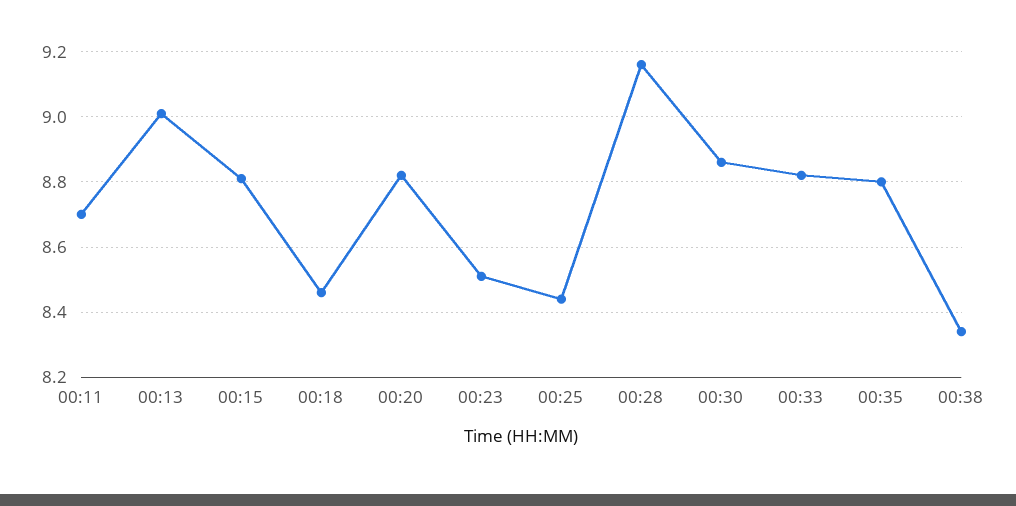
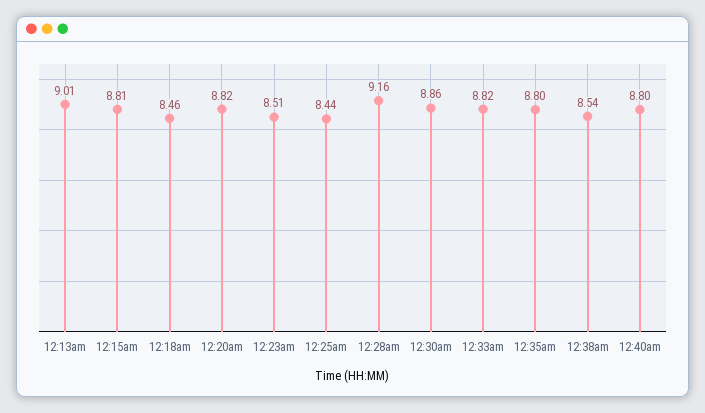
00:11: 8.7 -> none
00:38: 8.35 -> 8.54
12:40am: none -> 8.8

